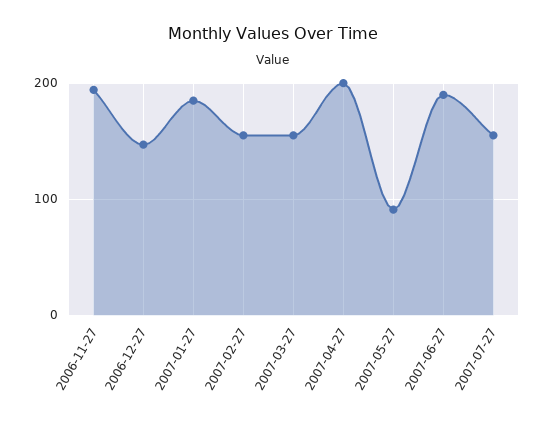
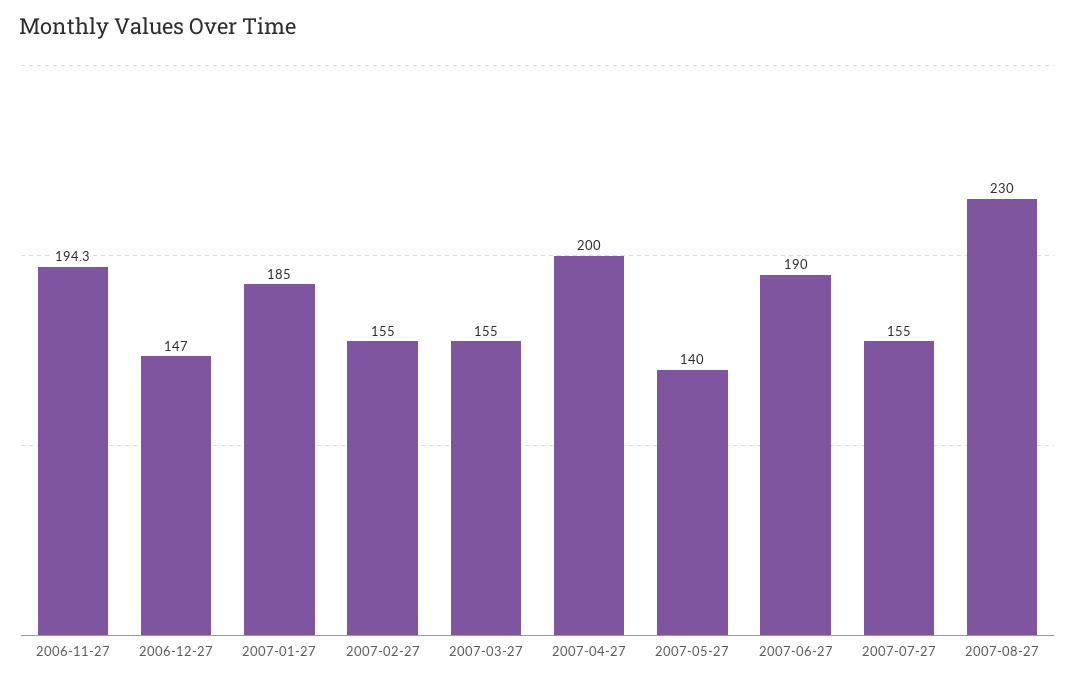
2007-05-27: 90 -> 140
2007-08-27: none -> 230

